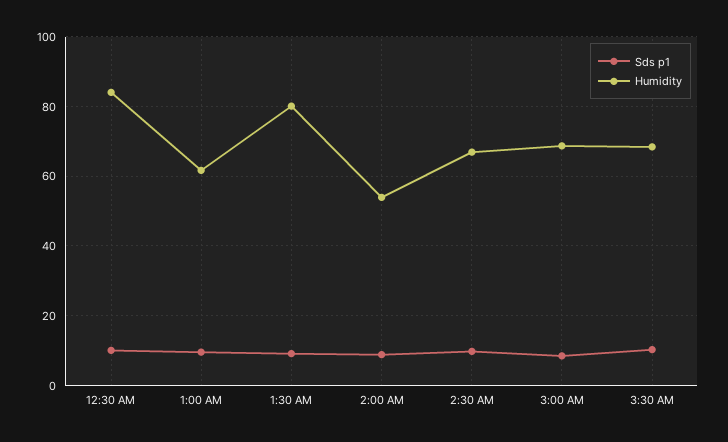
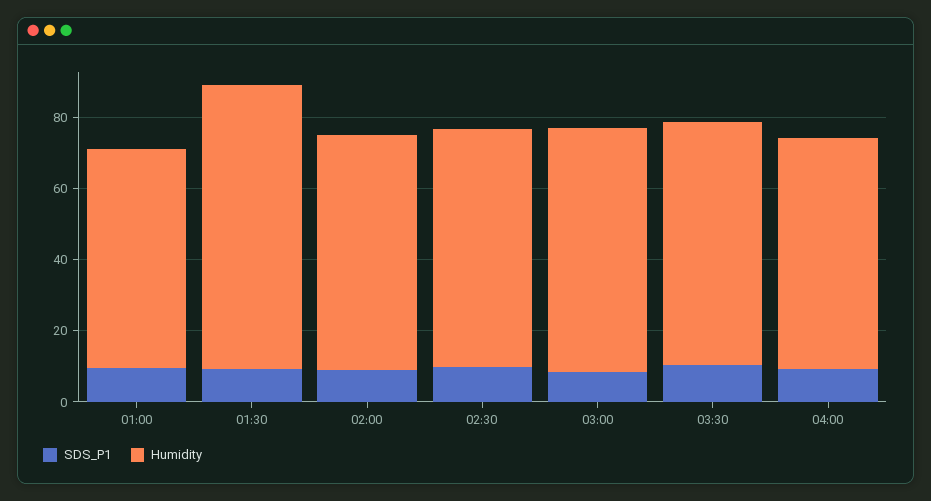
Sds p1, 12:30 AM: 10 -> none
Humidity, 12:30 AM: 84 -> none
Humidity, 2:00 AM: 54 -> 65
Sds p1, 04:00: none -> 10
Humidity, 04:00: none -> 65

